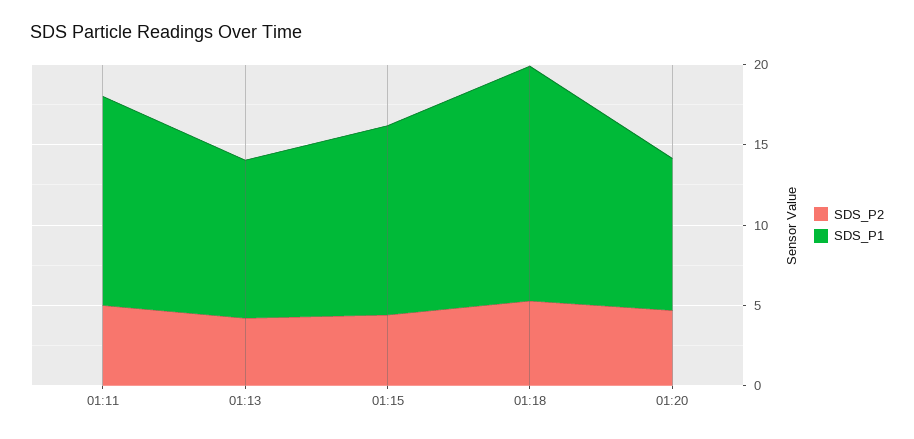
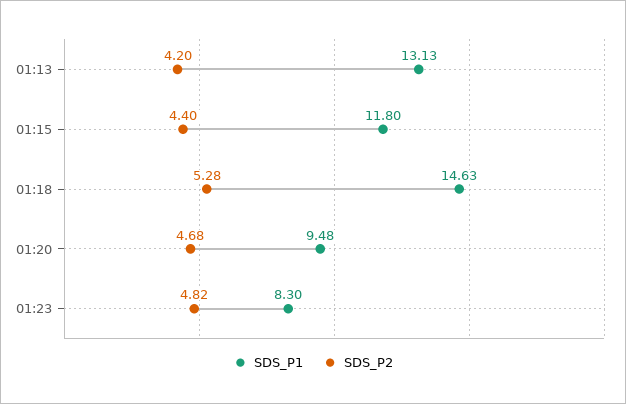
SDS_P2, 01:11: 5 -> none
SDS_P1, 01:11: 13 -> none
SDS_P1, 01:13: 10 -> 13.13
SDS_P1, 01:23: none -> 8.3
SDS_P2, 01:23: none -> 4.82

